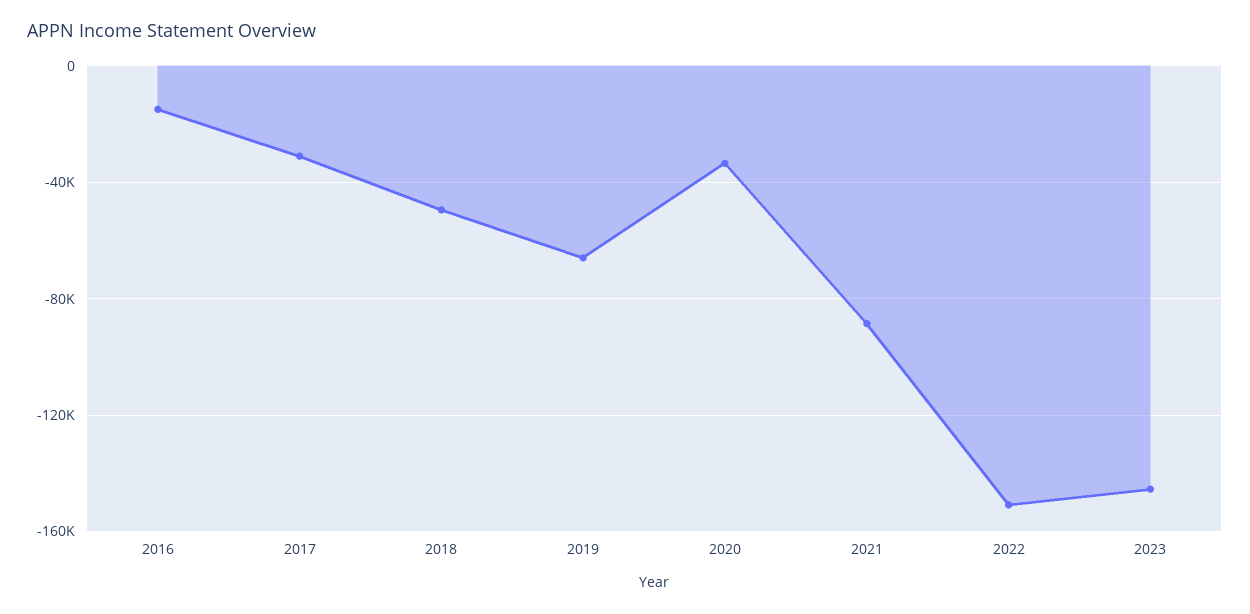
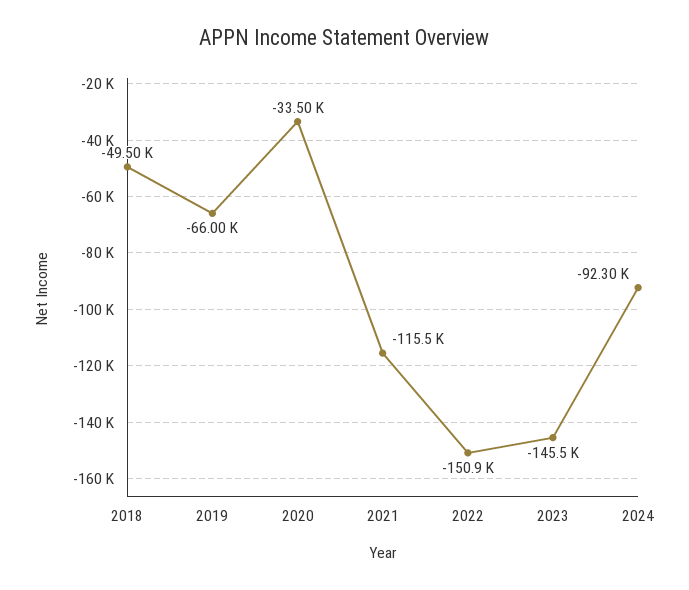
2016: -15000 -> none
2017: -30000 -> none
2021: -90000 -> -115500
2024: none -> -92300

